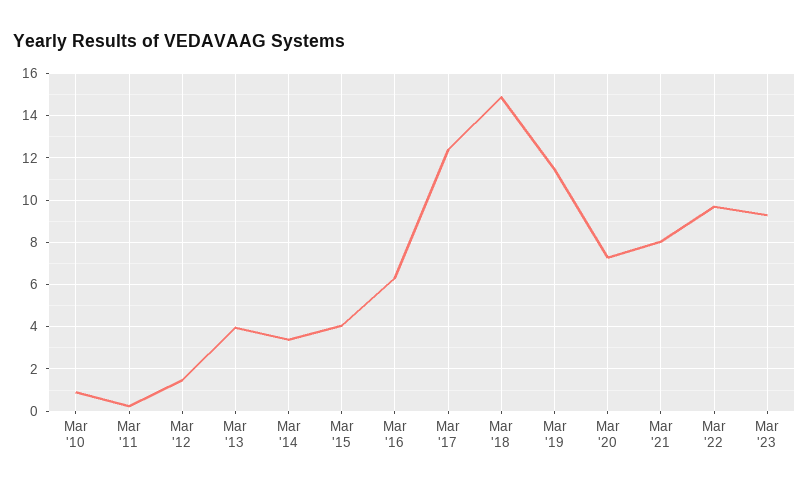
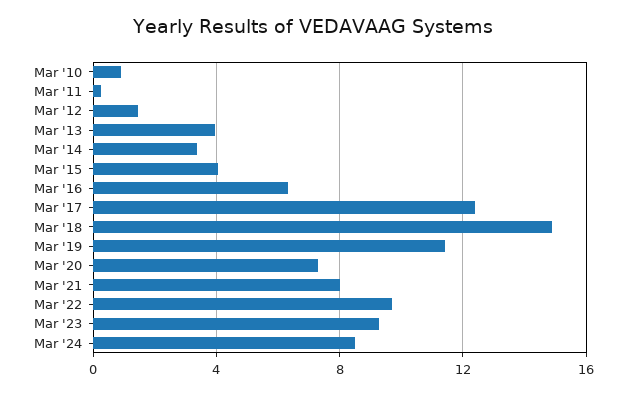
Mar '24: none -> 8.5

